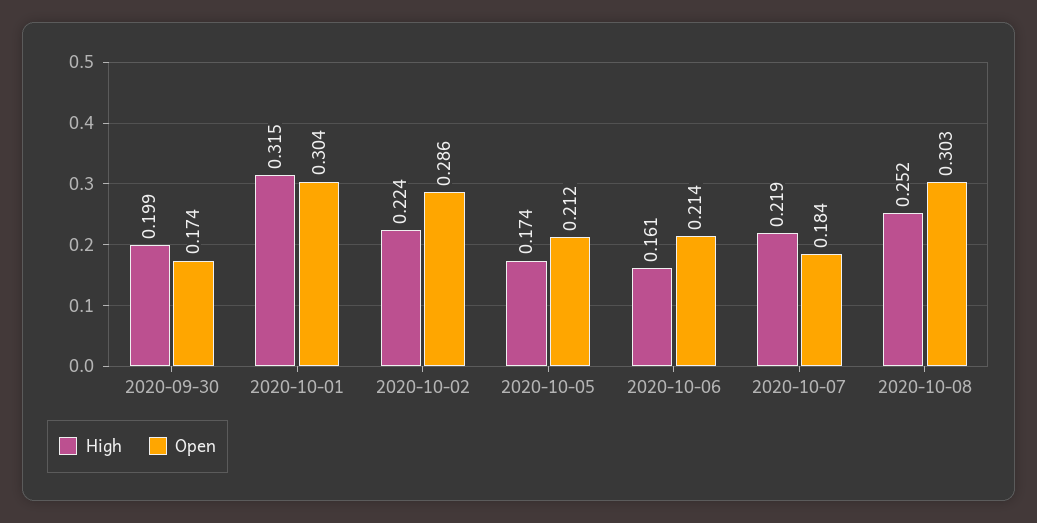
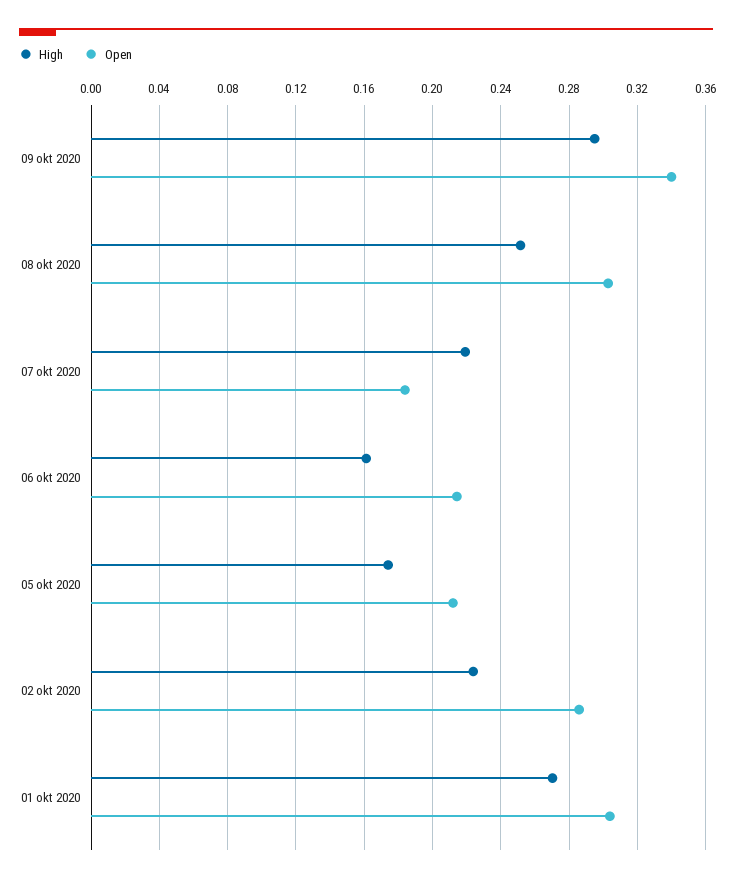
High, 2020-09-30: 0.199 -> none
Open, 2020-09-30: 0.174 -> none
High, 2020-10-01: 0.315 -> 0.27
High, 09 okt 2020: none -> 0.295
Open, 09 okt 2020: none -> 0.34

